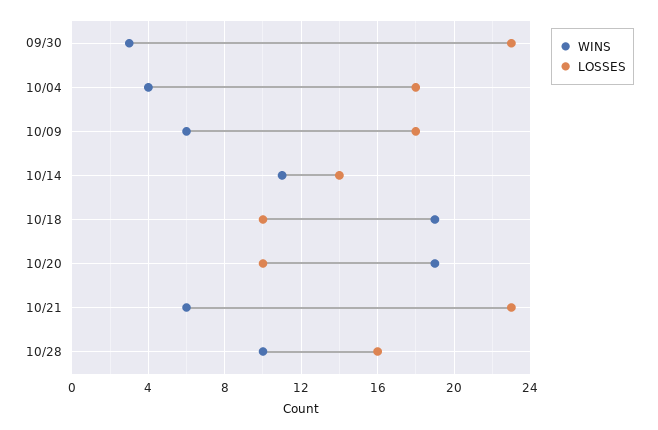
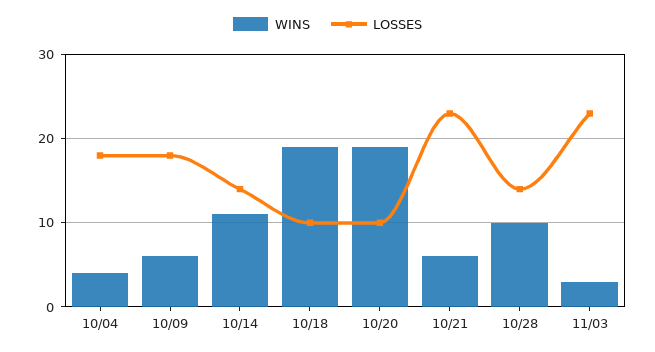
WINS, 09/30: 3 -> none
LOSSES, 09/30: 23 -> none
LOSSES, 10/28: 16 -> 14
WINS, 11/03: none -> 3
LOSSES, 11/03: none -> 23

